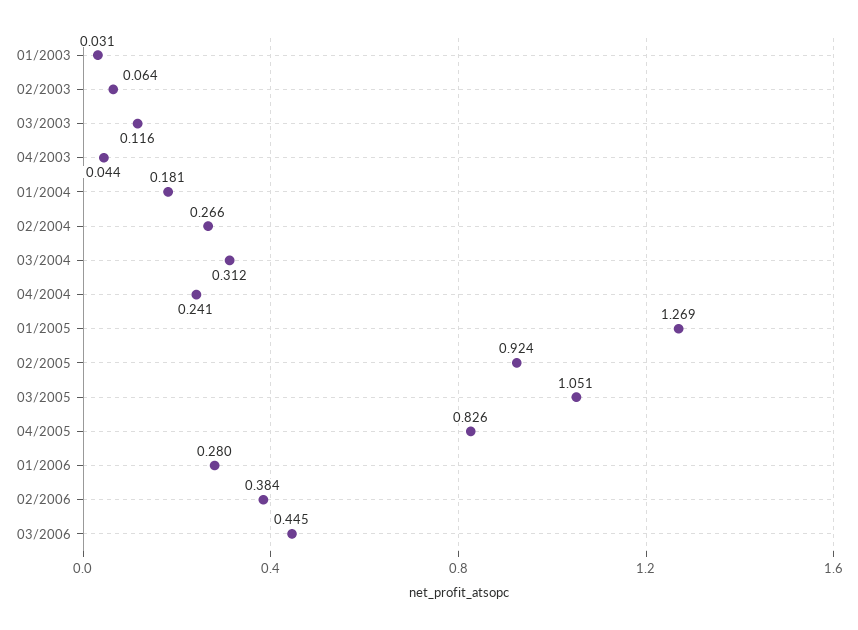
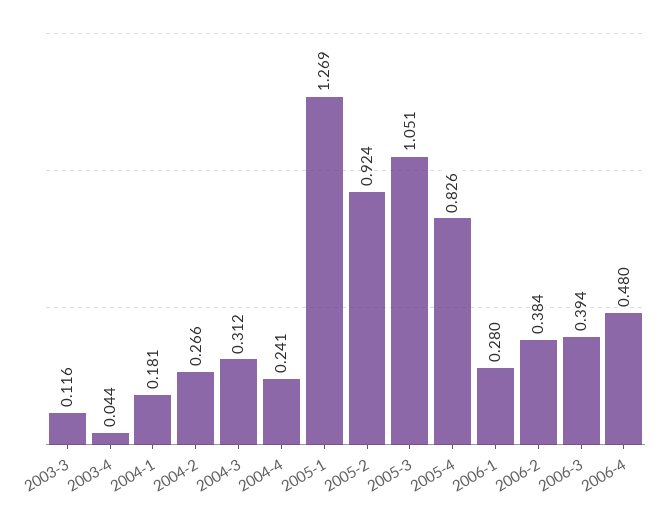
01/2003: 0.031 -> none
02/2003: 0.064 -> none
03/2006: 0.445 -> 0.394
2006-4: none -> 0.48

